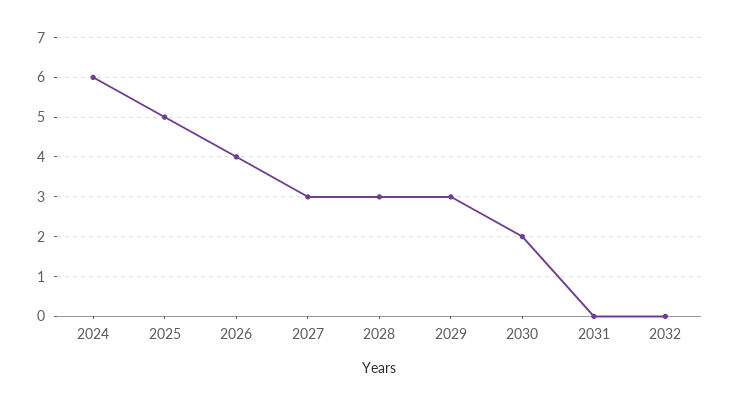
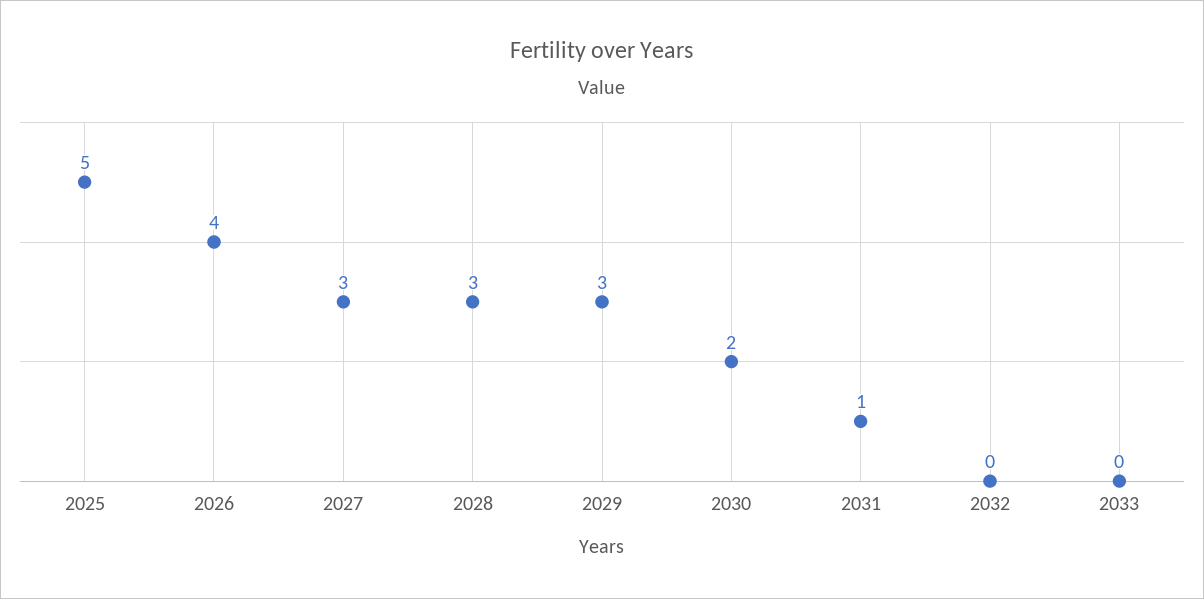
2024: 6 -> none
2031: 0 -> 1
2033: none -> 0

